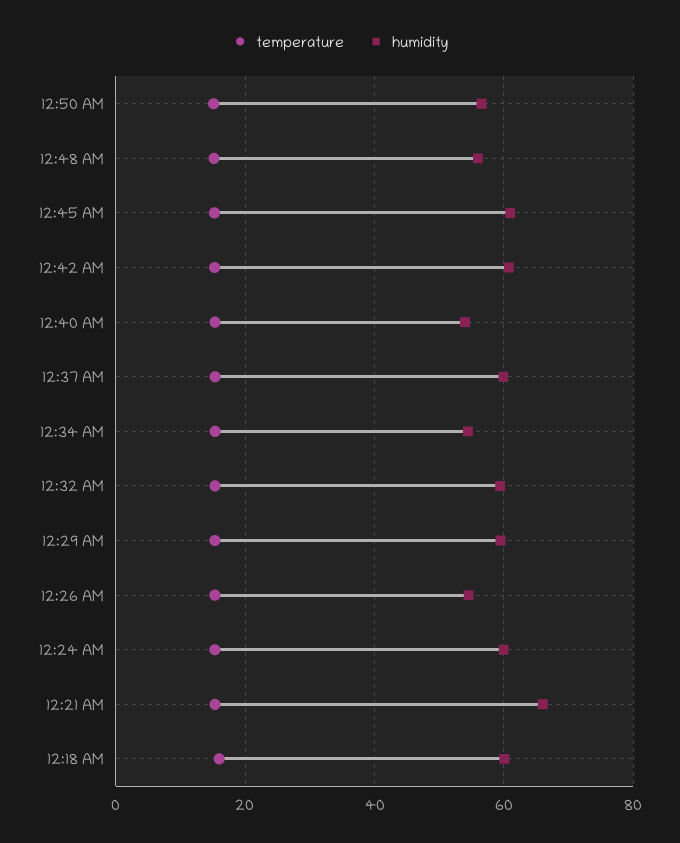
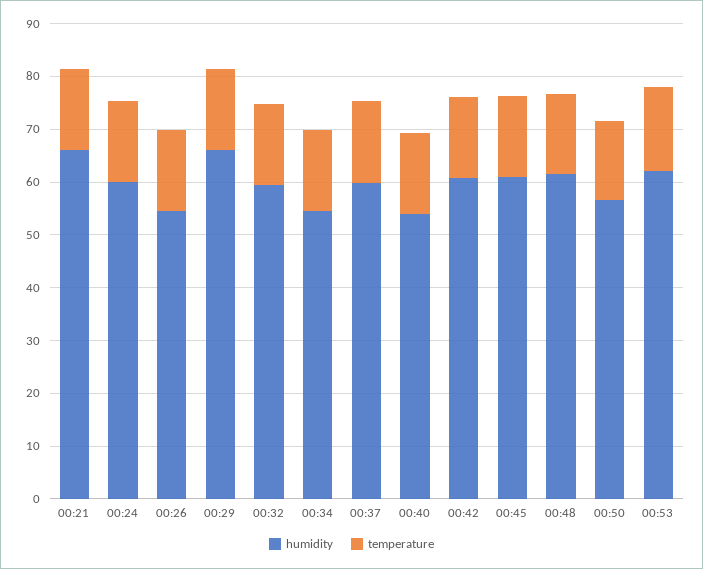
humidity, 12:48 AM: 56 -> 62
humidity, 12:29 AM: 60 -> 66
temperature, 12:18 AM: 16 -> none
humidity, 12:18 AM: 60 -> none
humidity, 00:53: none -> 62
temperature, 00:53: none -> 16

